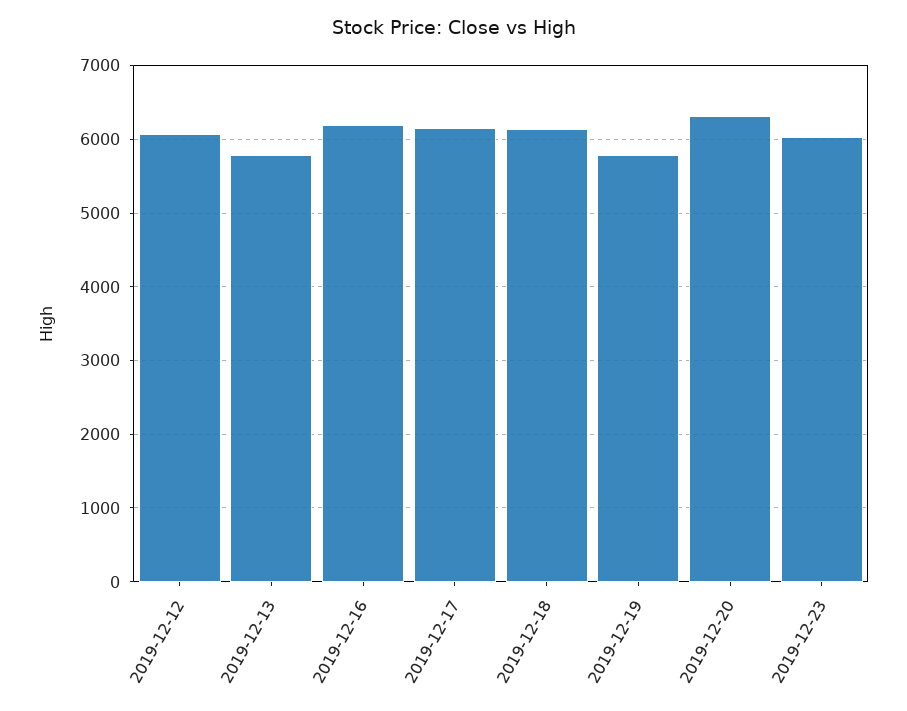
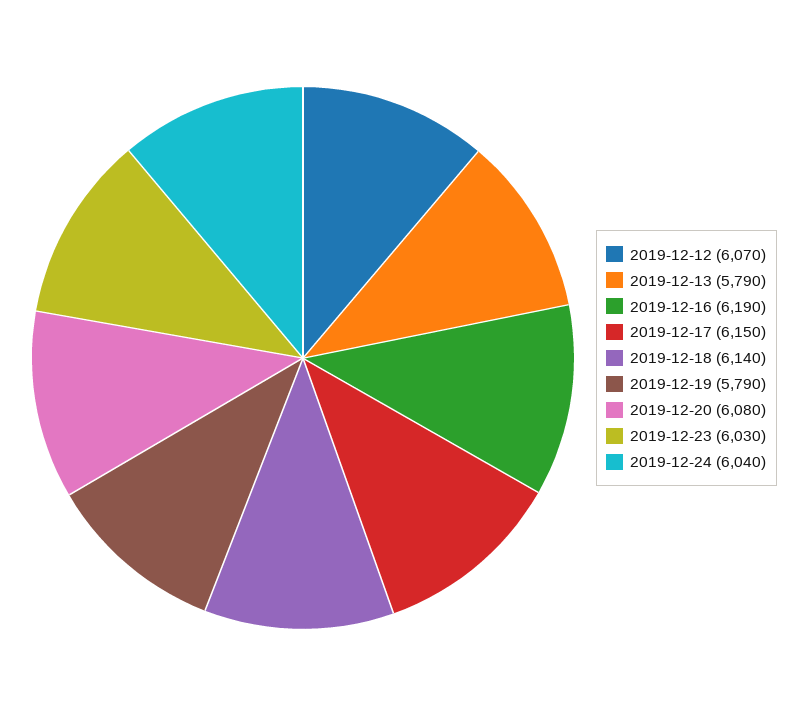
2019-12-20: 6300 -> 6080
2019-12-24: none -> 6040

